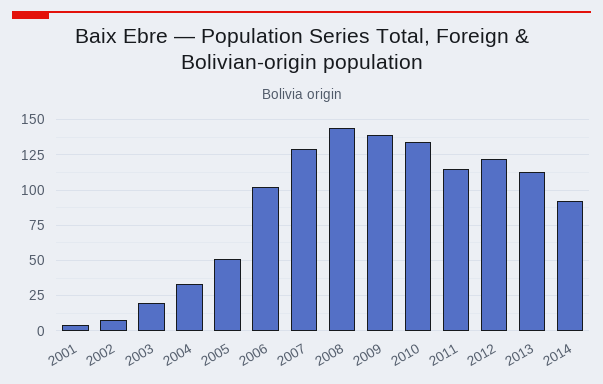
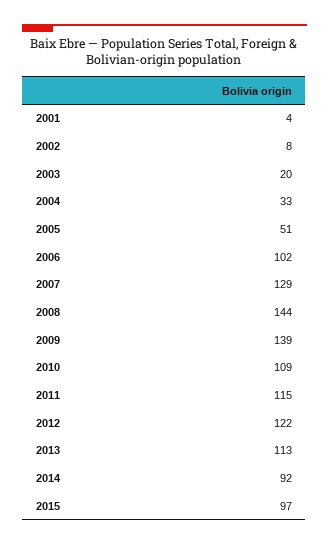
2010: 135 -> 109
2015: none -> 97

